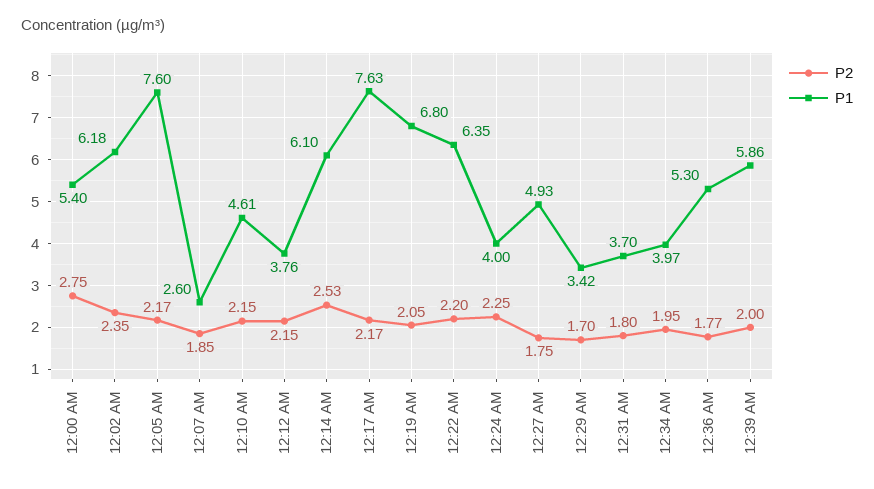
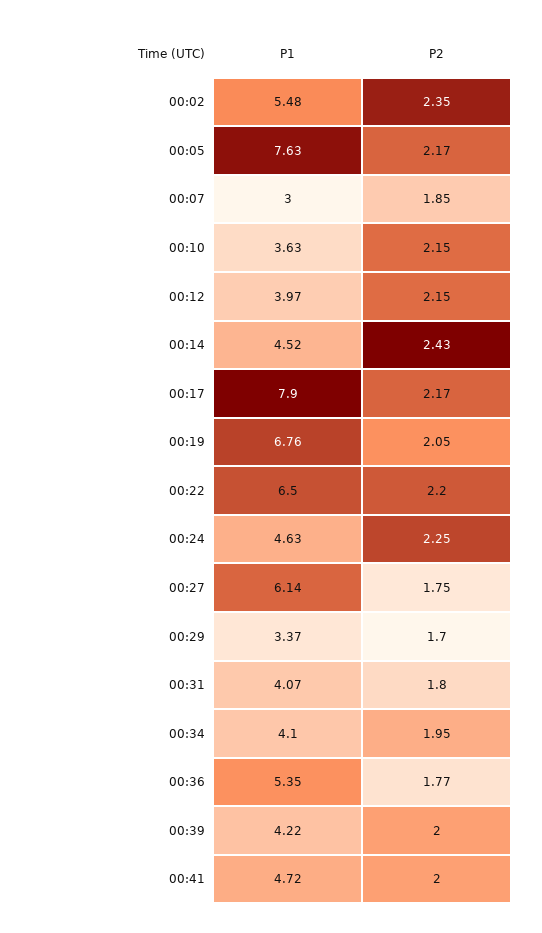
P2, 12:00 AM: 2.75 -> none
P1, 12:00 AM: 5.4 -> none
P1, 12:02 AM: 6.18 -> 5.48
P1, 12:05 AM: 7.6 -> 7.63
P1, 12:07 AM: 2.6 -> 3
P1, 12:10 AM: 4.61 -> 3.63
P1, 12:12 AM: 3.76 -> 3.97
P2, 12:14 AM: 2.53 -> 2.43
P1, 12:14 AM: 6.1 -> 4.52
P1, 12:17 AM: 7.63 -> 7.9
P1, 12:19 AM: 6.8 -> 6.76
P1, 12:22 AM: 6.35 -> 6.5
P1, 12:24 AM: 4 -> 4.63
P1, 12:27 AM: 4.93 -> 6.14
P1, 12:29 AM: 3.42 -> 3.37
P1, 12:31 AM: 3.7 -> 4.07
P1, 12:34 AM: 3.97 -> 4.1
P1, 12:36 AM: 5.3 -> 5.35
P1, 12:39 AM: 5.86 -> 4.22
P1, 00:41: none -> 4.72
P2, 00:41: none -> 2

